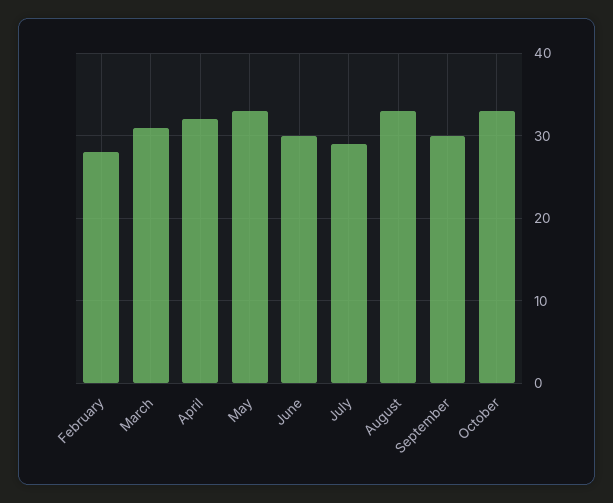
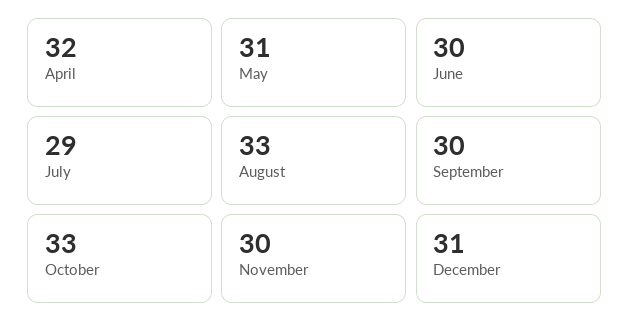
February: 28 -> none
March: 31 -> none
May: 33 -> 31
November: none -> 30
December: none -> 31

